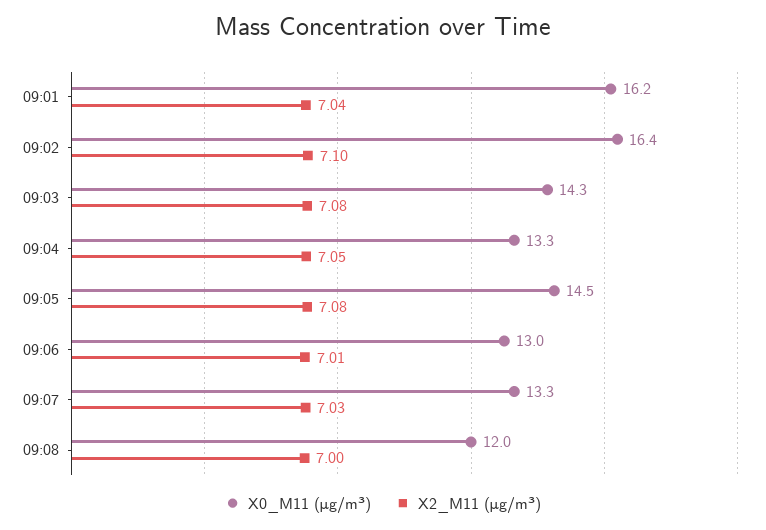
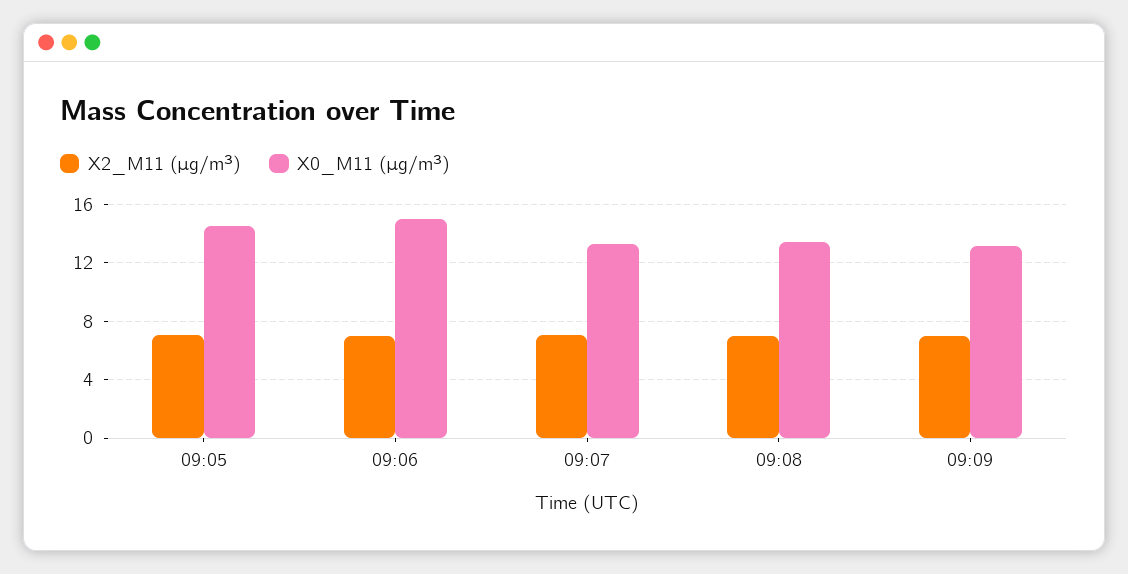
X0_M11 (μg/m³), 09:01: 16.2 -> none
X2_M11 (μg/m³), 09:01: 7.04 -> none
X0_M11 (μg/m³), 09:02: 16.4 -> none
X2_M11 (μg/m³), 09:02: 7.1 -> none
X0_M11 (μg/m³), 09:03: 14.3 -> none
X2_M11 (μg/m³), 09:03: 7.08 -> none
X0_M11 (μg/m³), 09:04: 13.3 -> none
X2_M11 (μg/m³), 09:04: 7.05 -> none
X0_M11 (μg/m³), 09:06: 13 -> 15
X0_M11 (μg/m³), 09:08: 12 -> 13.5
X2_M11 (μg/m³), 09:09: none -> 7
X0_M11 (μg/m³), 09:09: none -> 13

